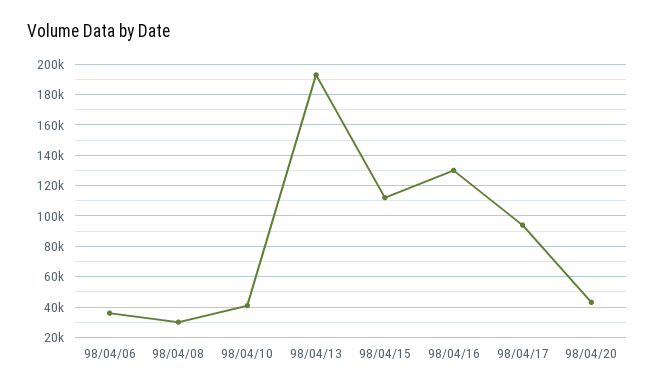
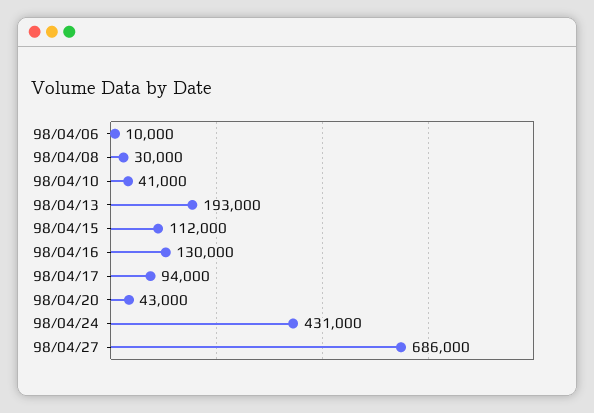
98/04/06: 35000 -> 10000
98/04/24: none -> 431000
98/04/27: none -> 686000

